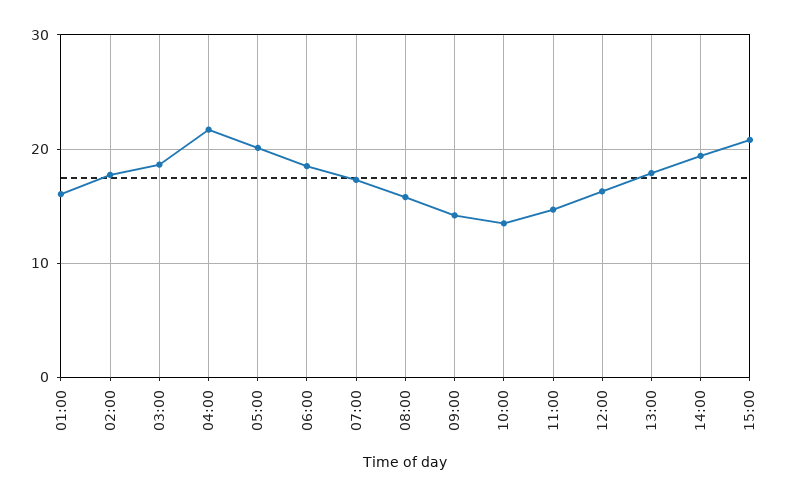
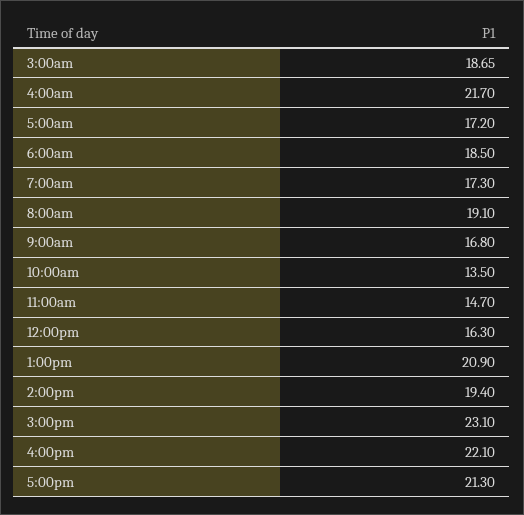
01:00: 16 -> none
02:00: 18 -> none
05:00: 20 -> 17.2
08:00: 16 -> 19.1
09:00: 14 -> 16.8
13:00: 18 -> 20.9
15:00: 21 -> 23.1
4:00pm: none -> 22.1
5:00pm: none -> 21.3

